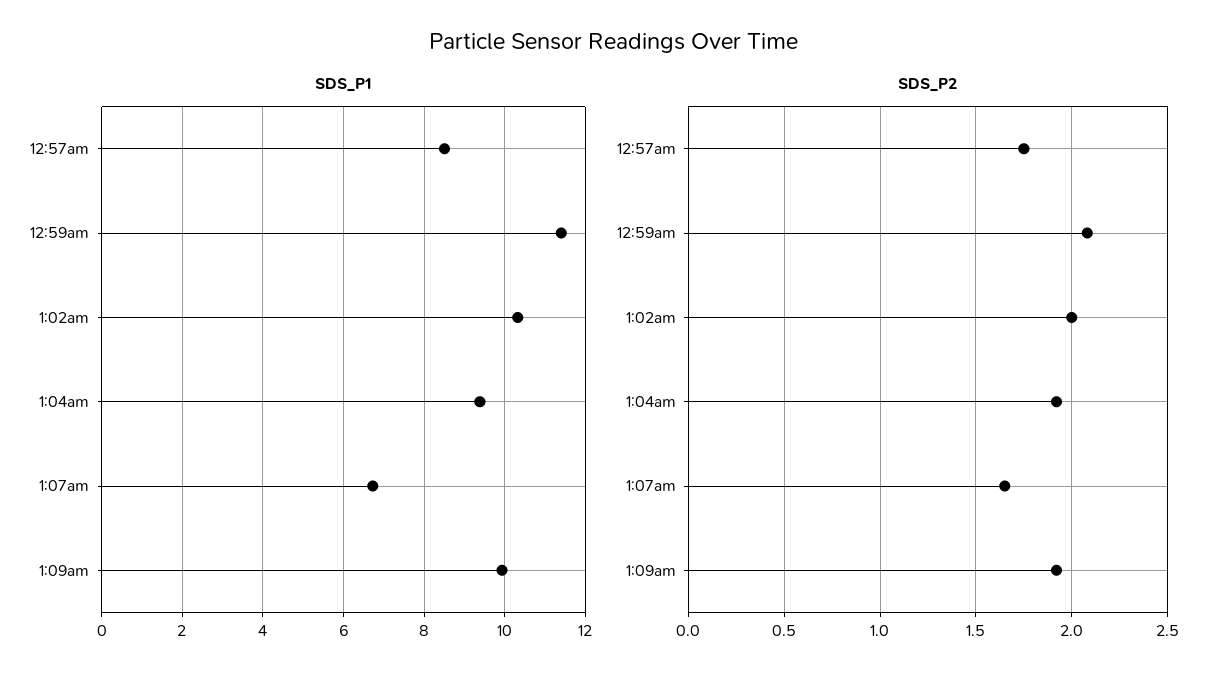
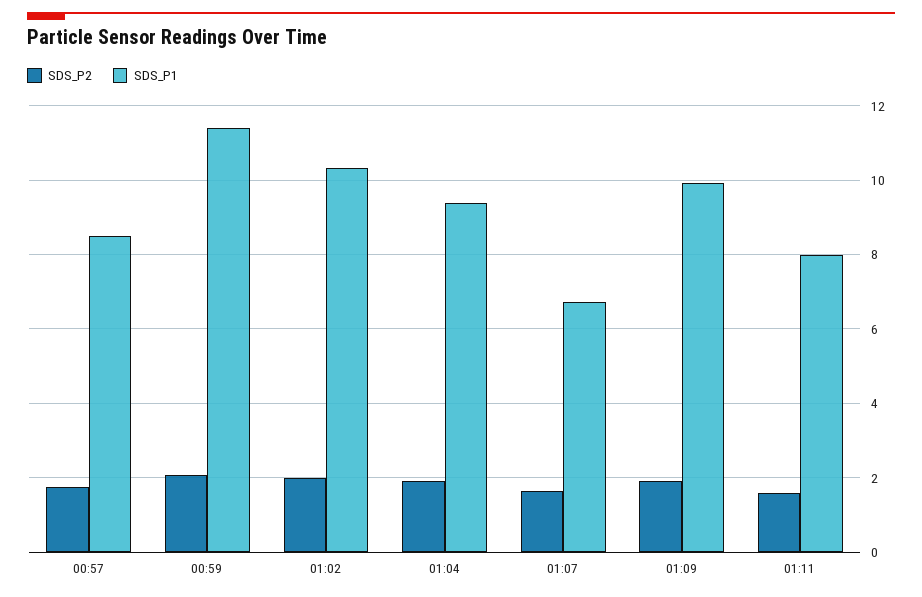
SDS_P2, 01:11: none -> 1.6
SDS_P1, 01:11: none -> 8

